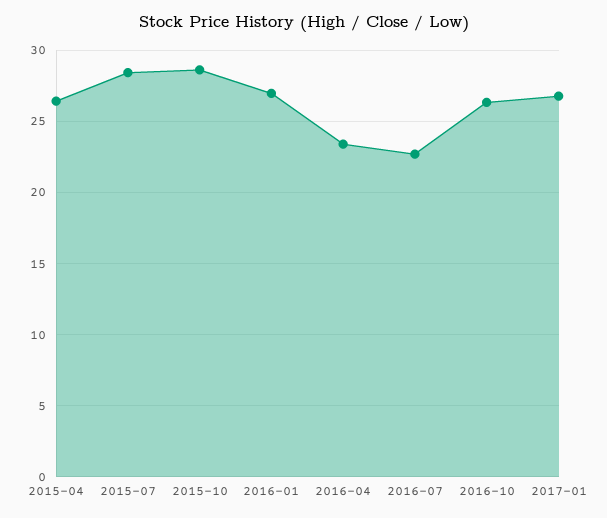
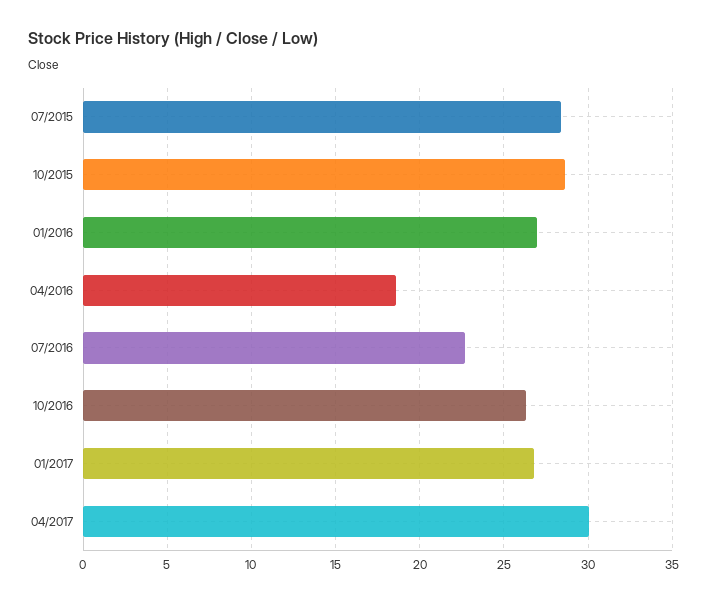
2015-04: 26.5 -> none
2016-04: 23.5 -> 18.5
04/2017: none -> 30

